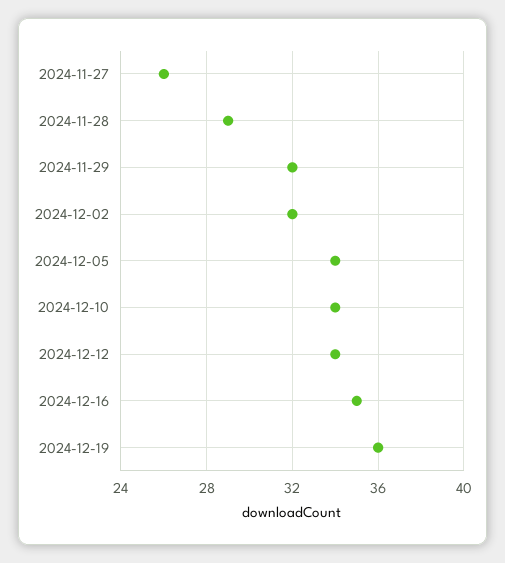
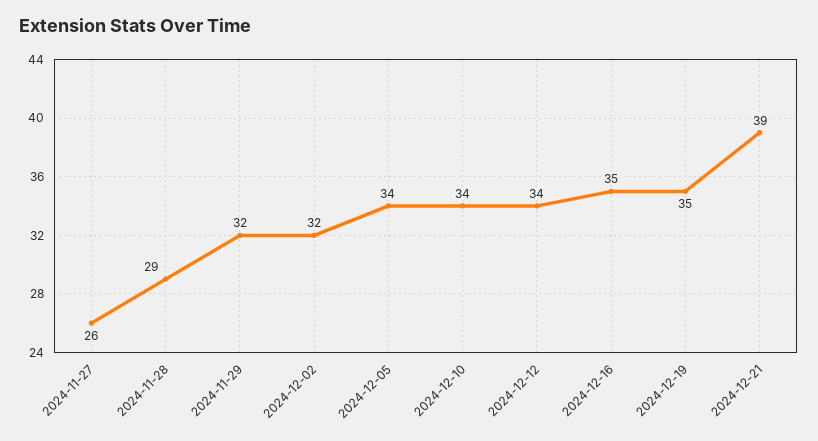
2024-12-19: 36 -> 35
2024-12-21: none -> 39

